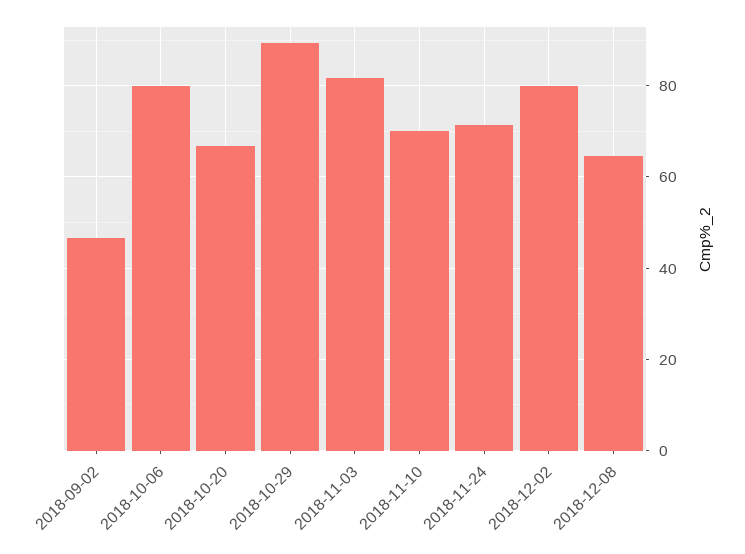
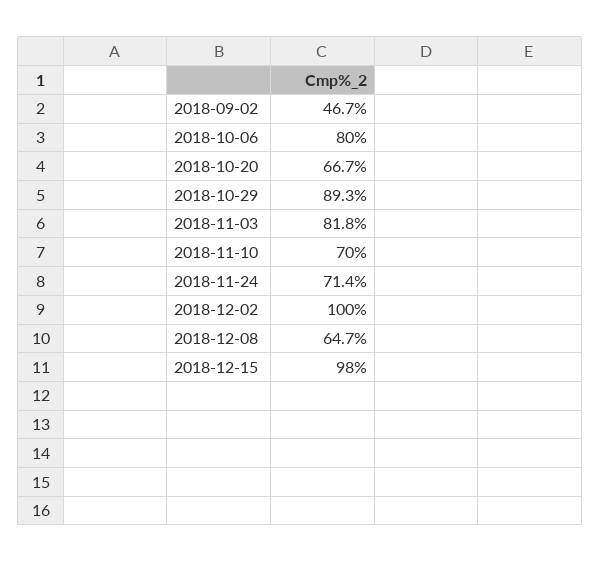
2018-12-02: 80 -> 100
2018-12-15: none -> 98

